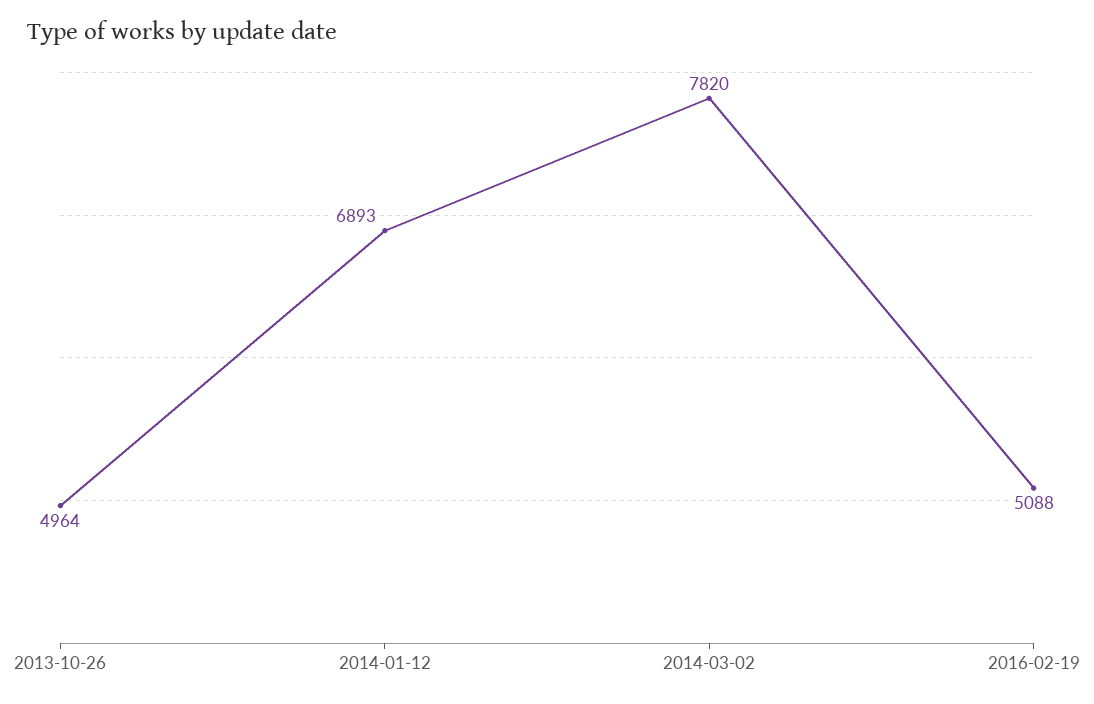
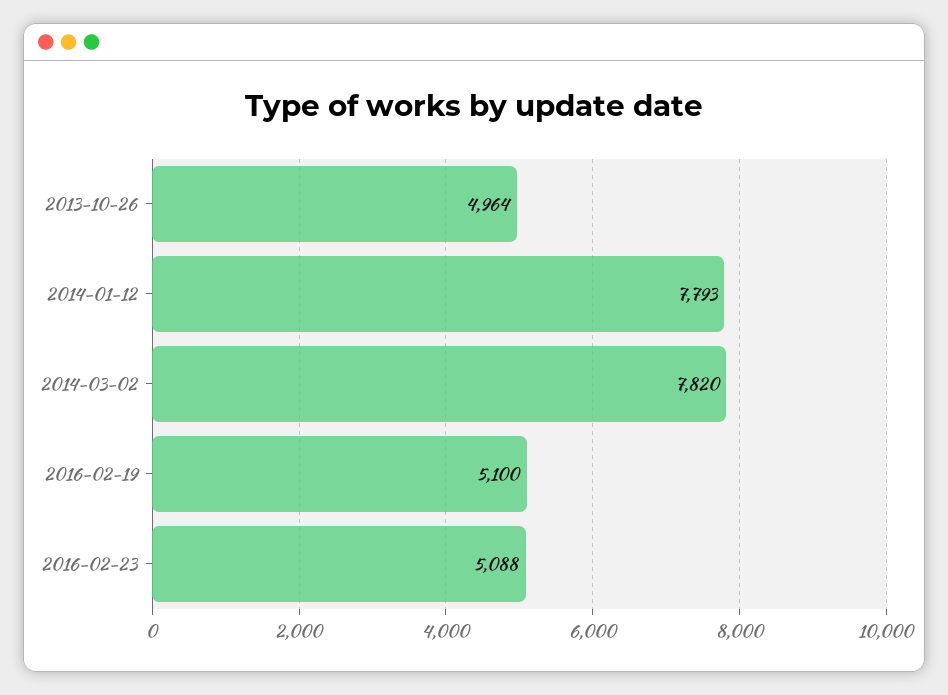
2014-01-12: 6893 -> 7793
2016-02-19: 5088 -> 5100
2016-02-23: none -> 5088

